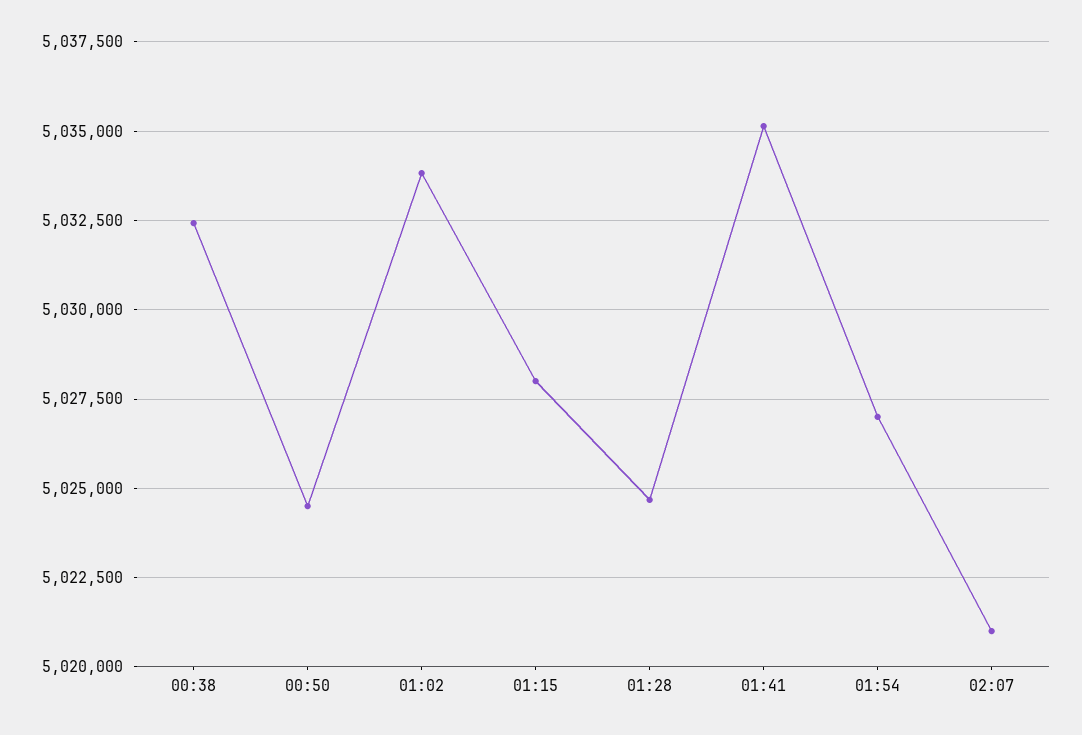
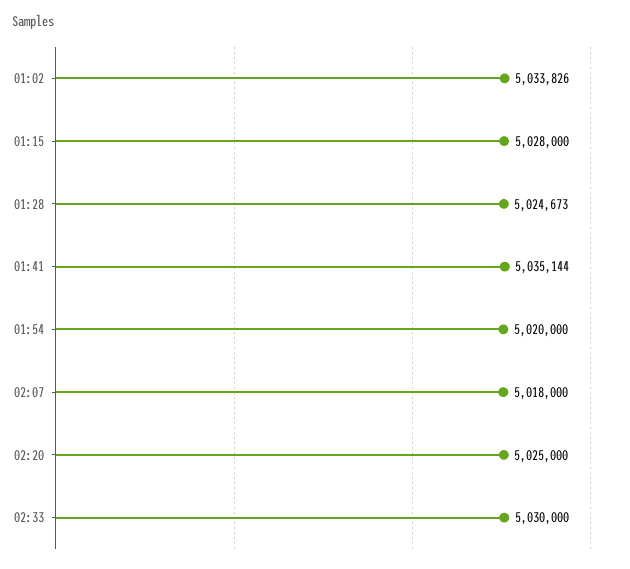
00:38: 5032500 -> none
00:50: 5024500 -> none
01:54: 5027000 -> 5020000
02:07: 5021000 -> 5018000
02:20: none -> 5025000
02:33: none -> 5030000

